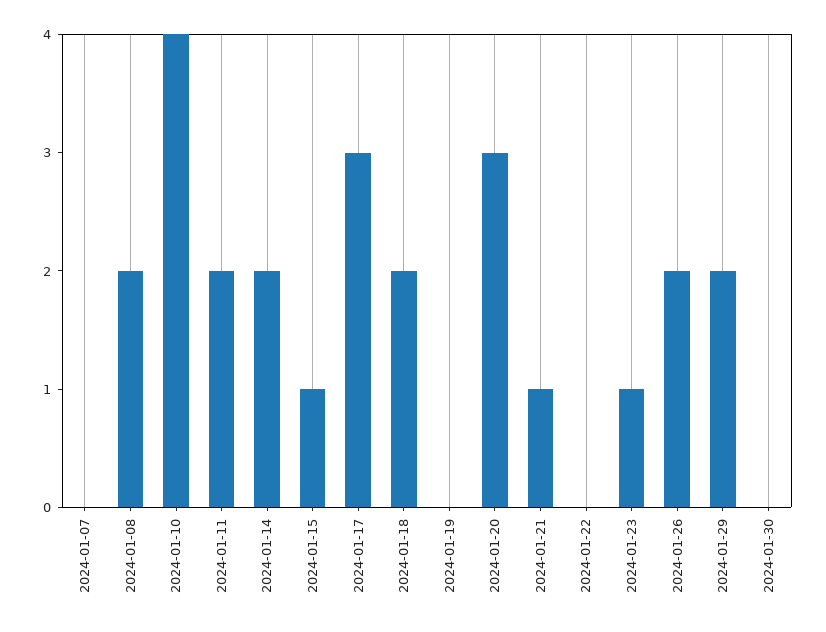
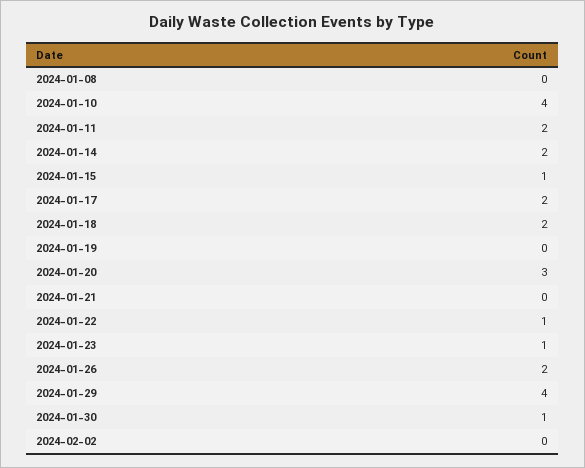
2024-01-07: 0 -> none
2024-01-08: 2 -> 0
2024-01-17: 3 -> 2
2024-01-21: 1 -> 0
2024-01-22: 0 -> 1
2024-01-29: 2 -> 4
2024-01-30: 0 -> 1
2024-02-02: none -> 0

